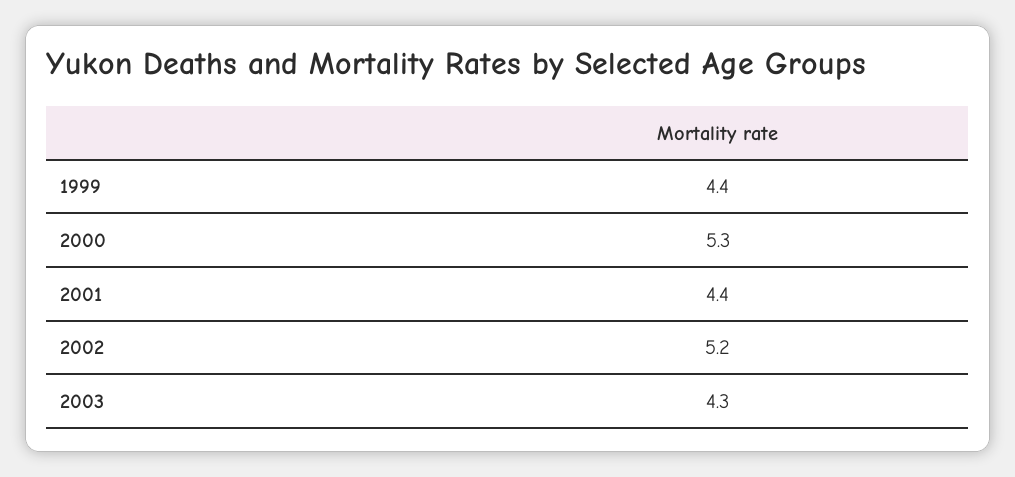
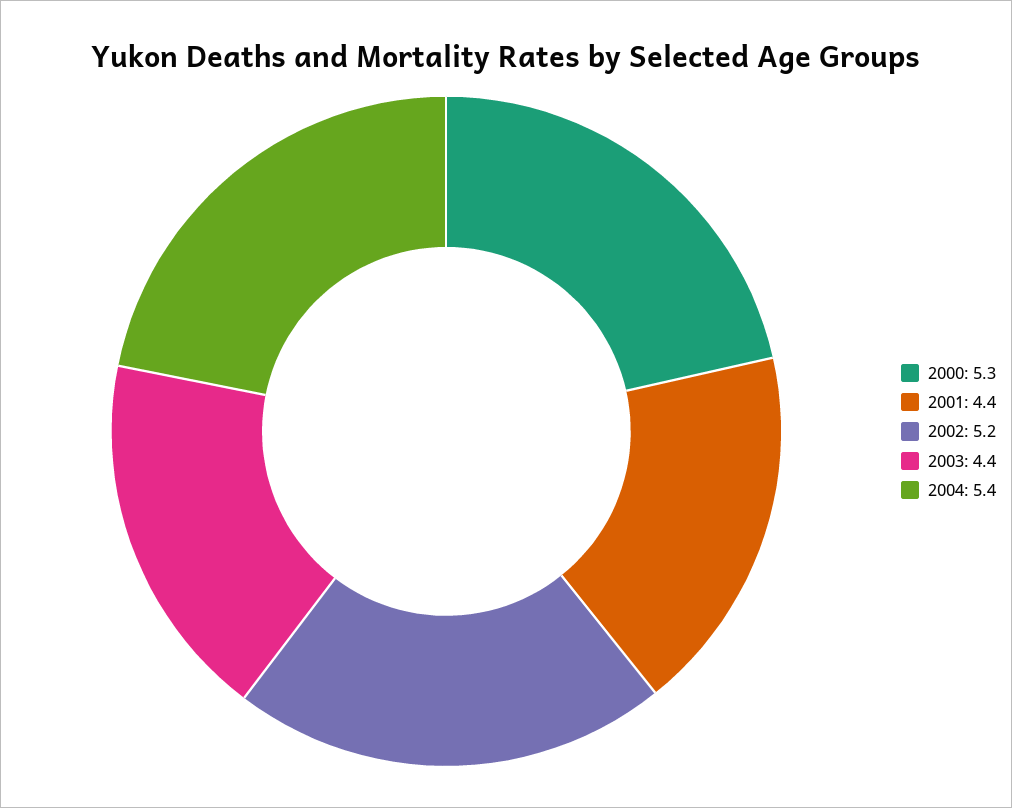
1999: 4.4 -> none
2003: 4.3 -> 4.4
2004: none -> 5.4

